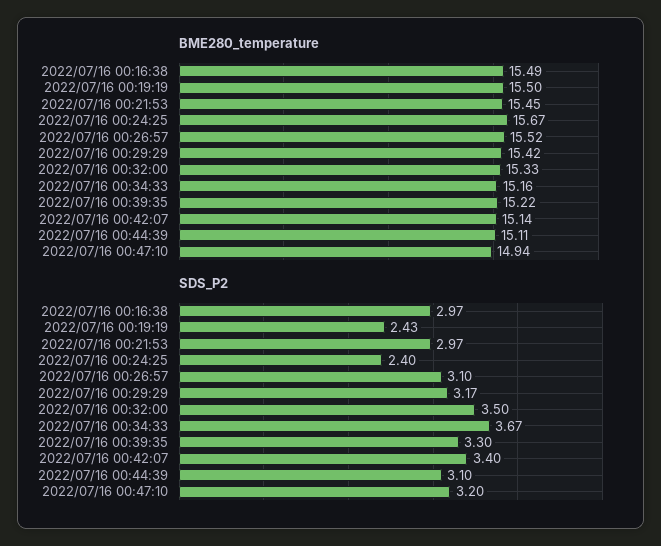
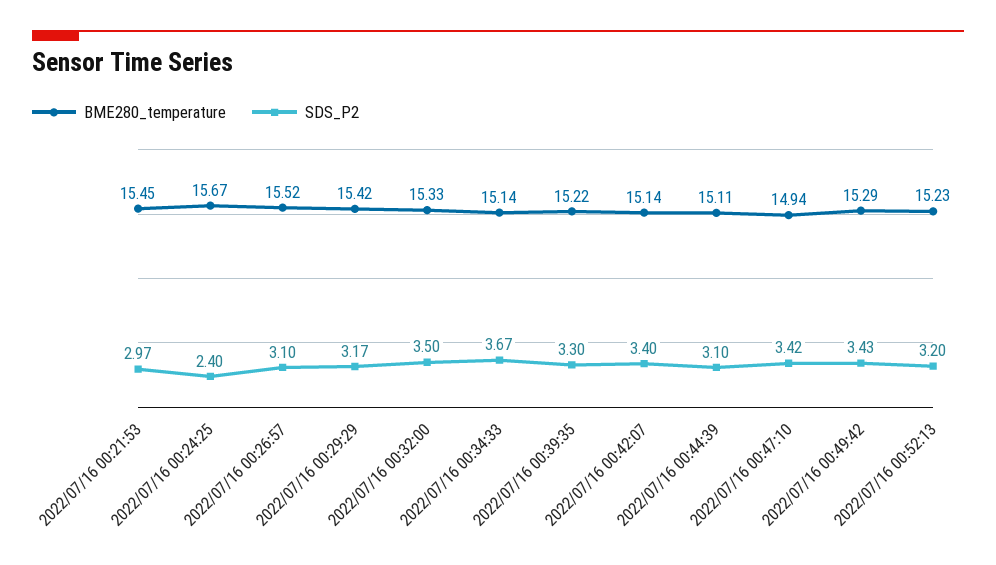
BME280_temperature, 2022/07/16 00:16:38: 15.49 -> none
BME280_temperature, 2022/07/16 00:19:19: 15.5 -> none
BME280_temperature, 2022/07/16 00:34:33: 15.16 -> 15.14
SDS_P2, 2022/07/16 00:16:38: 2.97 -> none
SDS_P2, 2022/07/16 00:19:19: 2.43 -> none
SDS_P2, 2022/07/16 00:47:10: 3.2 -> 3.42
BME280_temperature, 2022/07/16 00:49:42: none -> 15.29
SDS_P2, 2022/07/16 00:49:42: none -> 3.43
BME280_temperature, 2022/07/16 00:52:13: none -> 15.23
SDS_P2, 2022/07/16 00:52:13: none -> 3.2

